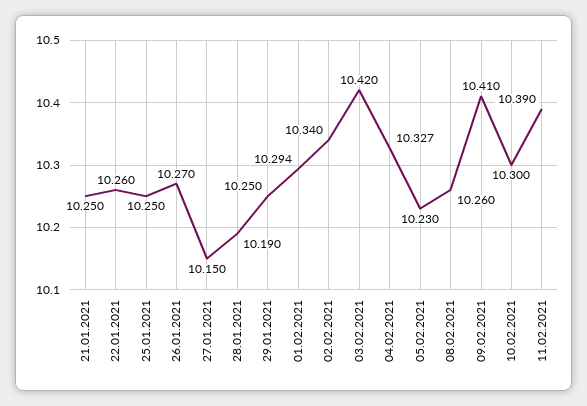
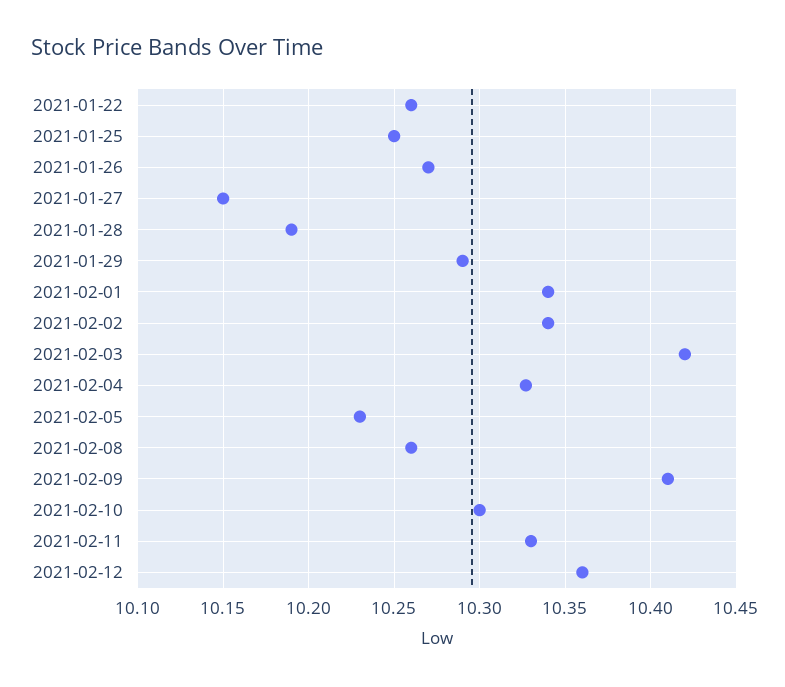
21.01.2021: 10.25 -> none
29.01.2021: 10.25 -> 10.29
01.02.2021: 10.294 -> 10.34
11.02.2021: 10.39 -> 10.33
2021-02-12: none -> 10.36

